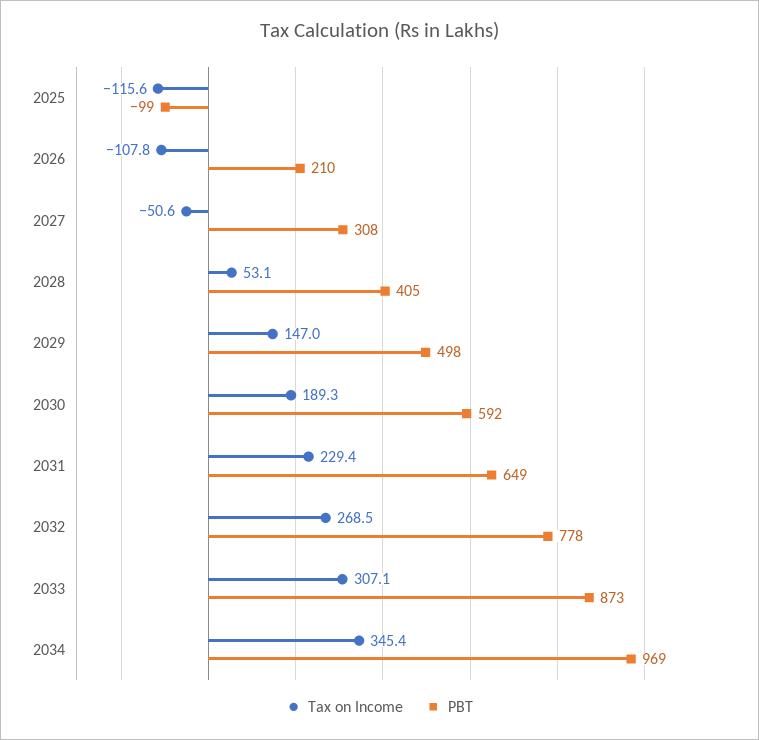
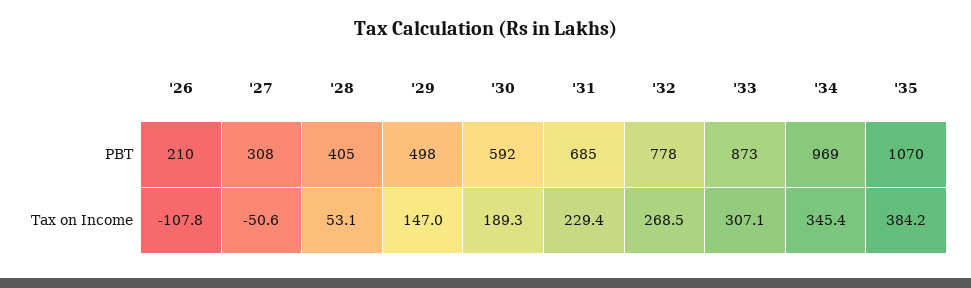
Tax on Income, 2025: -115.6 -> none
PBT, 2025: -99 -> none
PBT, 2031: 649 -> 685
PBT, '35: none -> 1070
Tax on Income, '35: none -> 384.2

